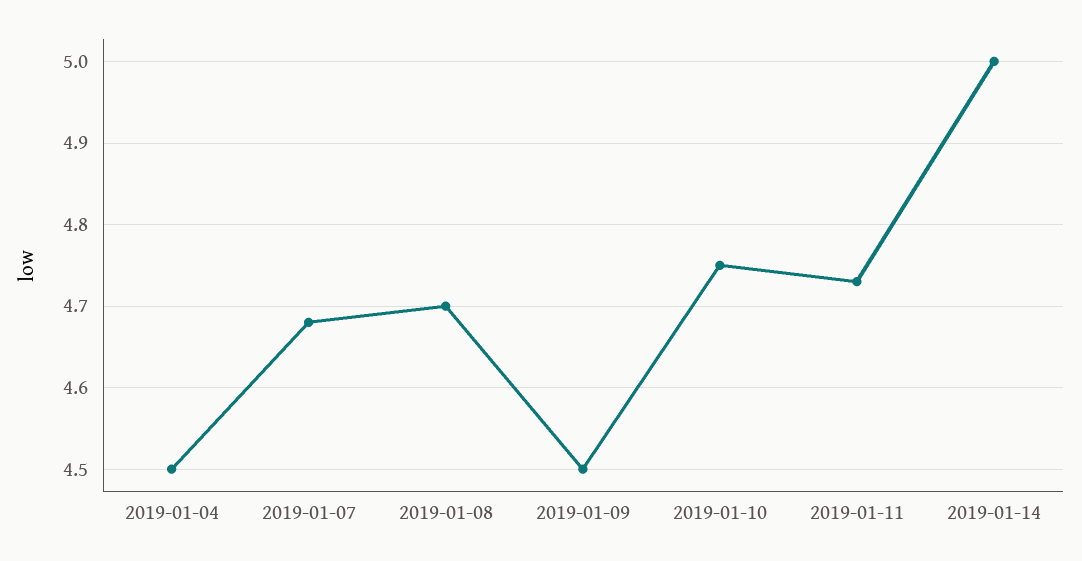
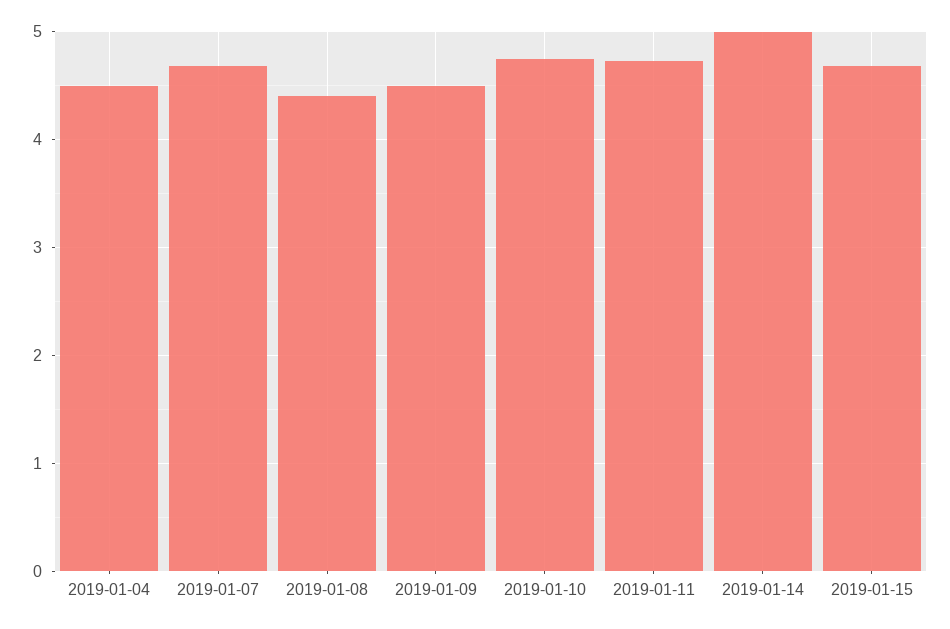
2019-01-08: 4.7 -> 4.4
2019-01-15: none -> 4.7

